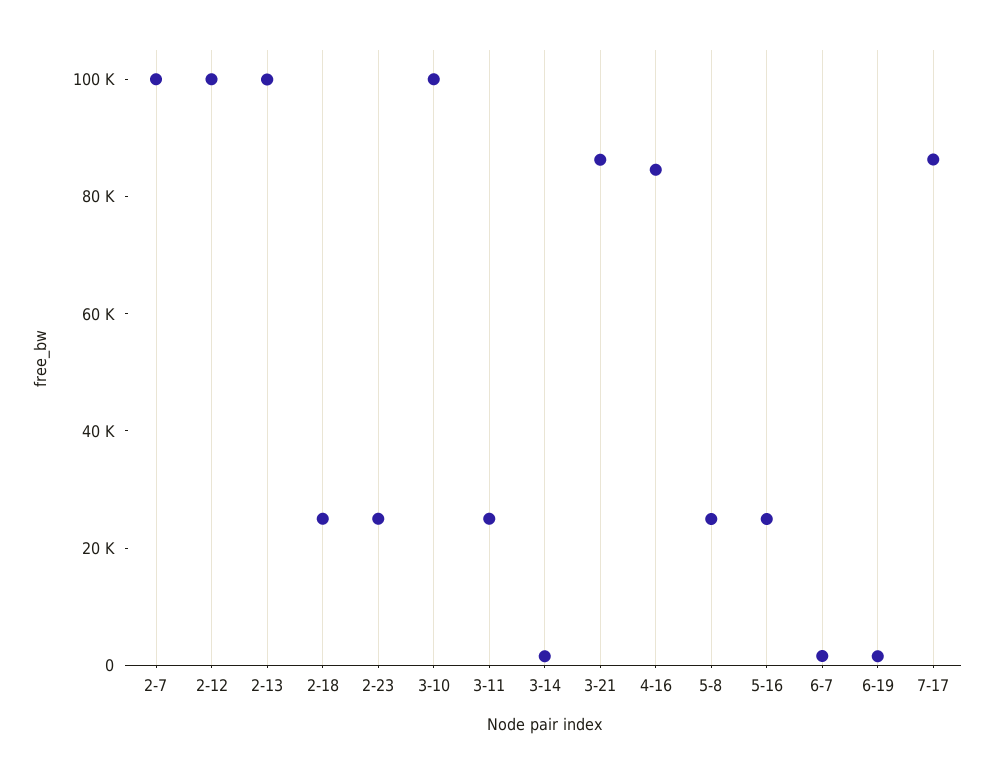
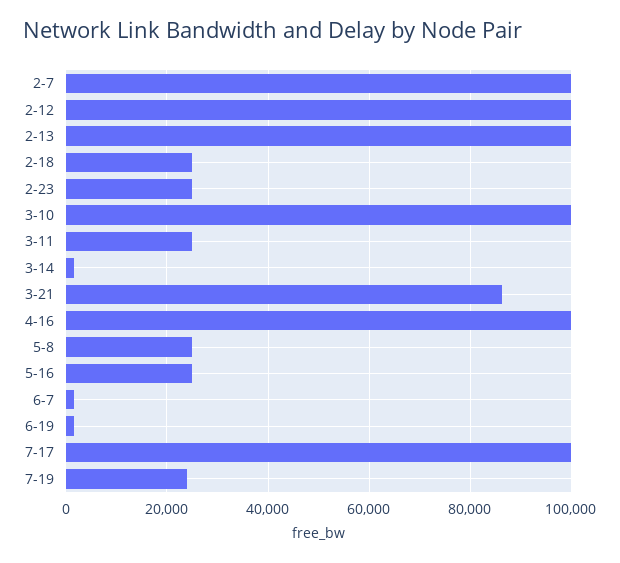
4-16: 85000 -> 100000
7-17: 85000 -> 100000
7-19: none -> 24000

